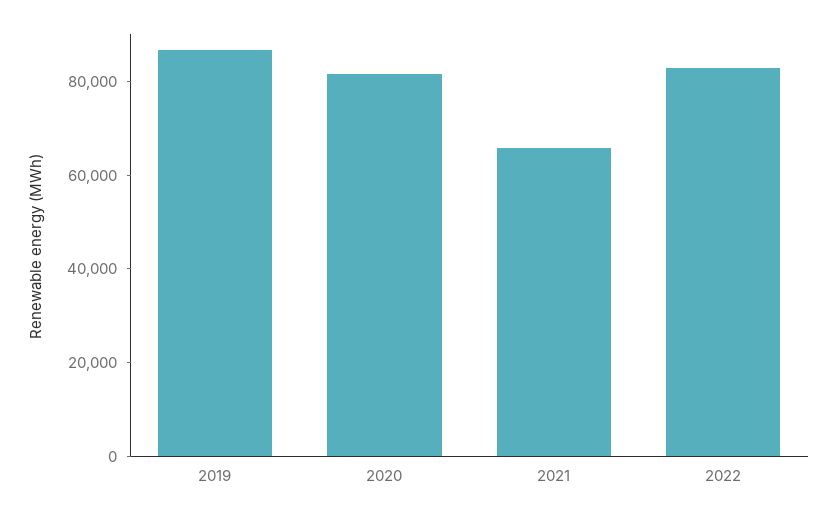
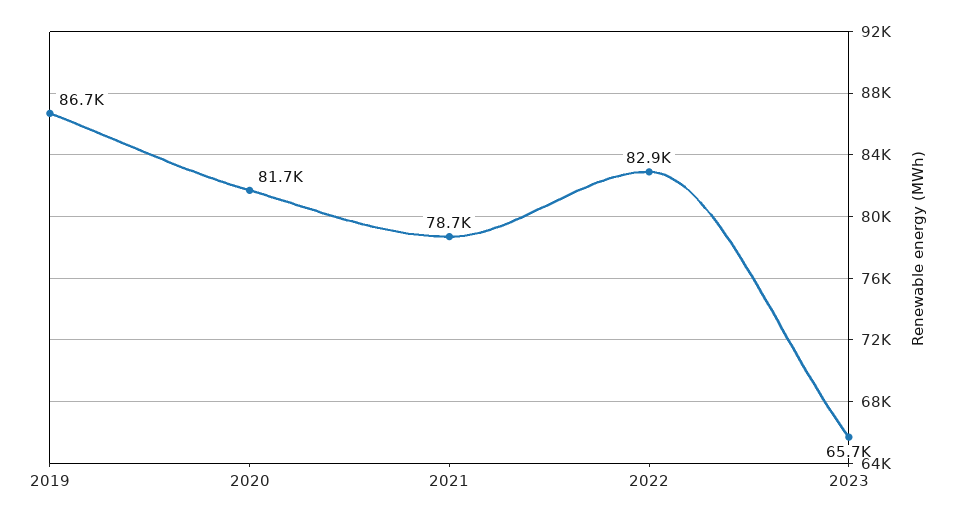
2021: 65000 -> 78700
2023: none -> 65700

